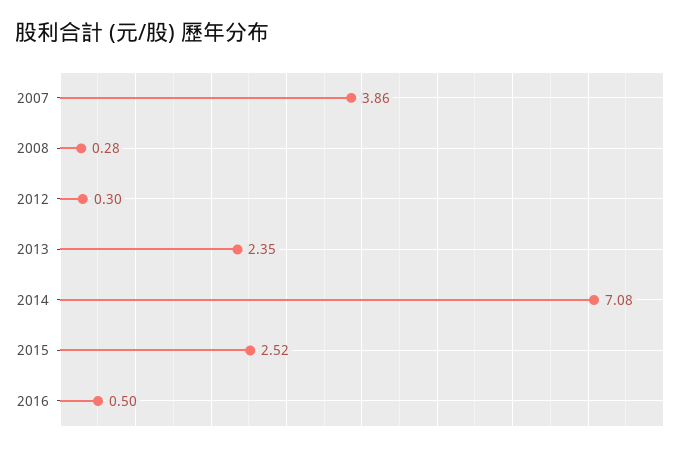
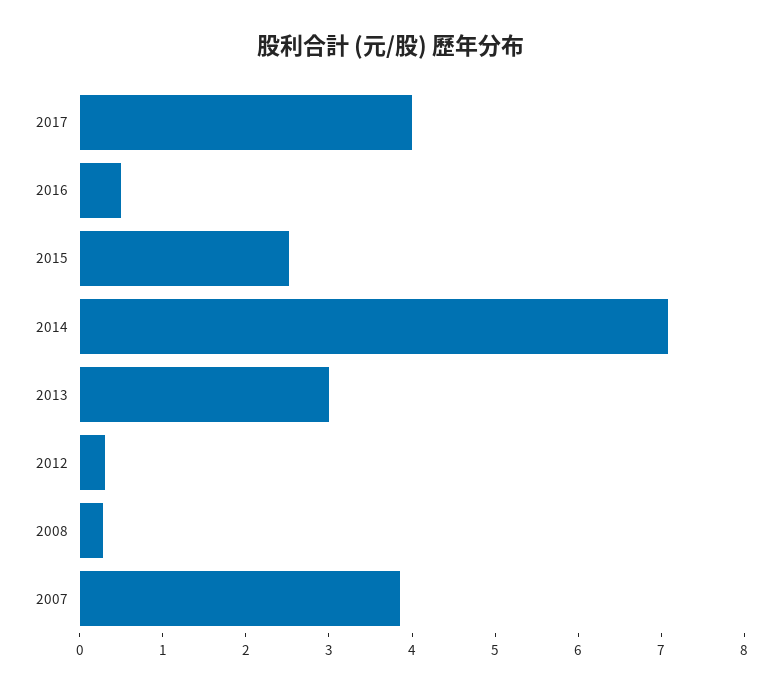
2013: 2.35 -> 3
2017: none -> 4

